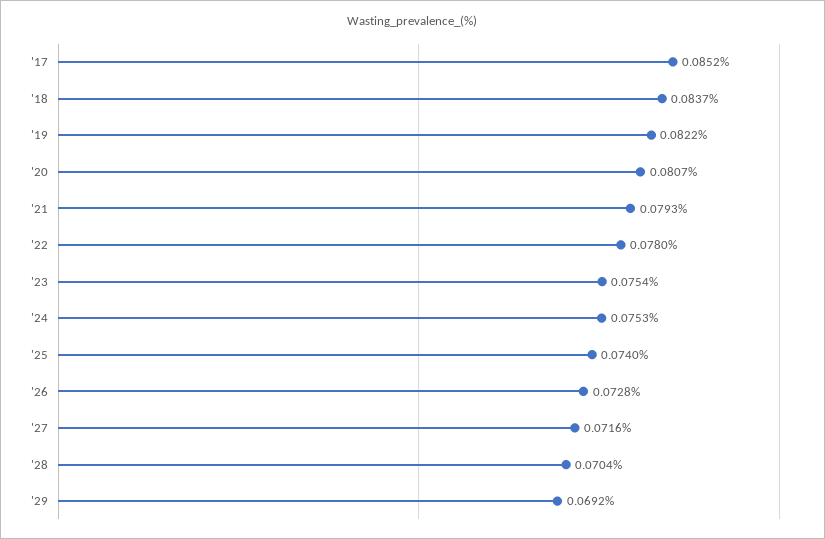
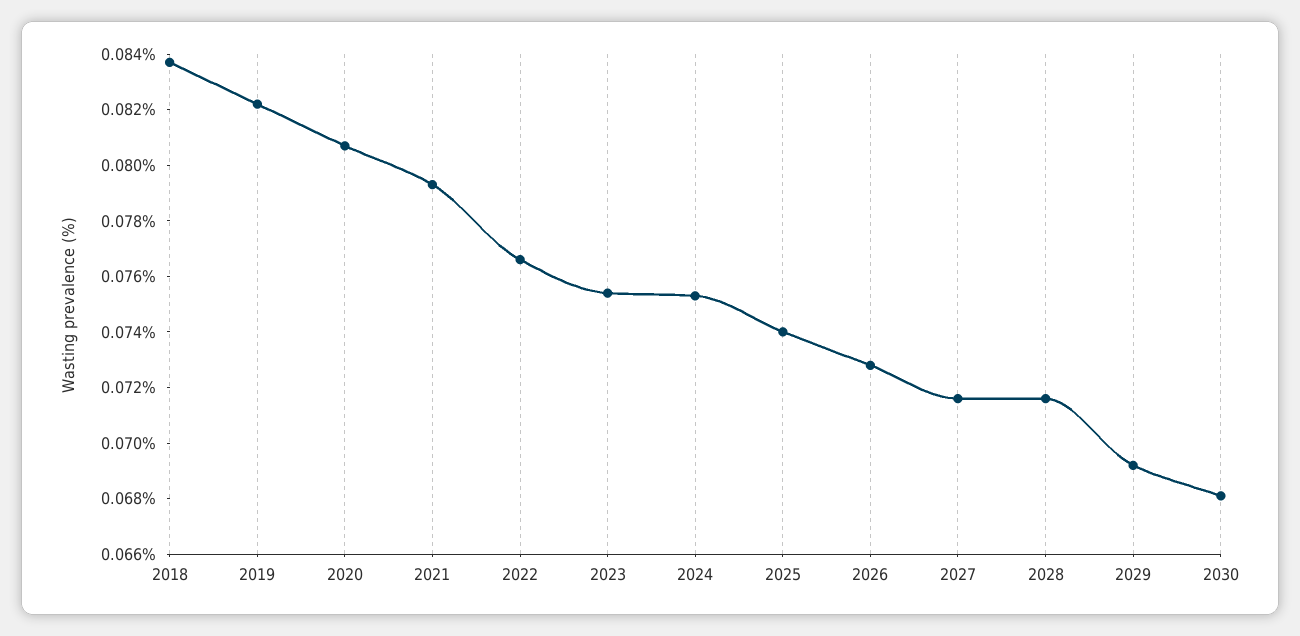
'17: 0.0852 -> none
'22: 0.078 -> 0.0765
'28: 0.0704 -> 0.0715
2030: none -> 0.068

